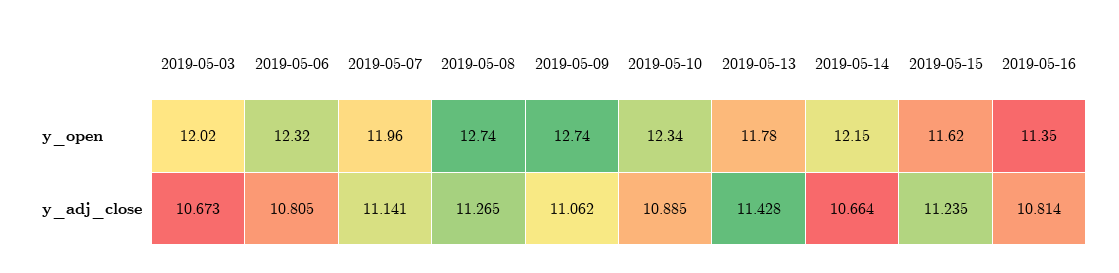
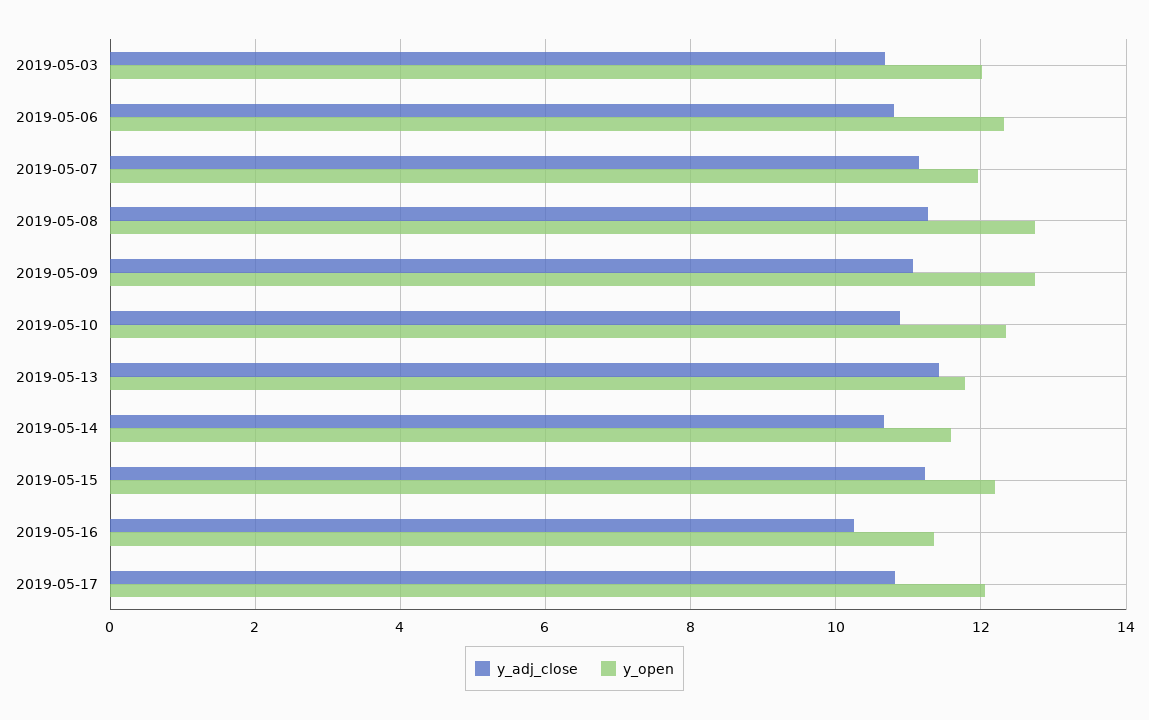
y_open, 2019-05-14: 12.15 -> 11.6
y_open, 2019-05-15: 11.62 -> 12.2
y_adj_close, 2019-05-16: 10.814 -> 10.2
y_adj_close, 2019-05-17: none -> 10.8
y_open, 2019-05-17: none -> 12

